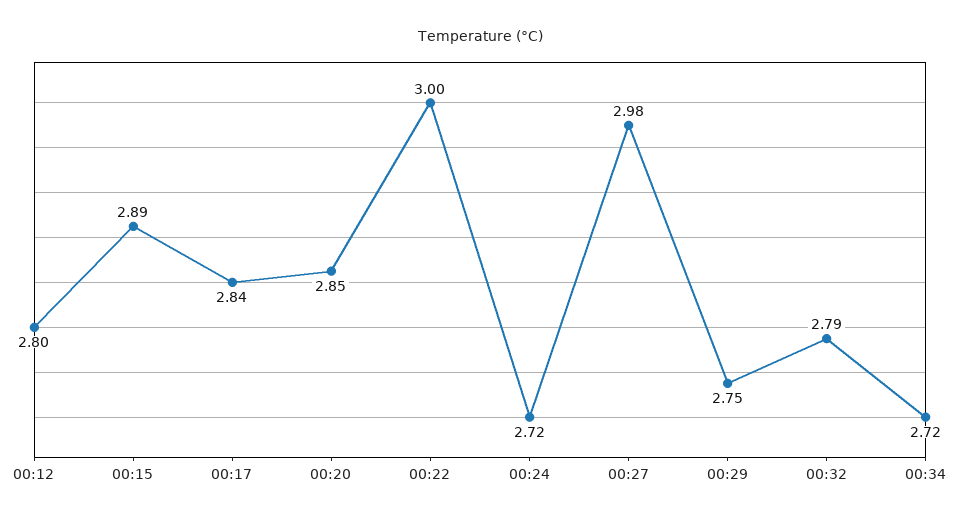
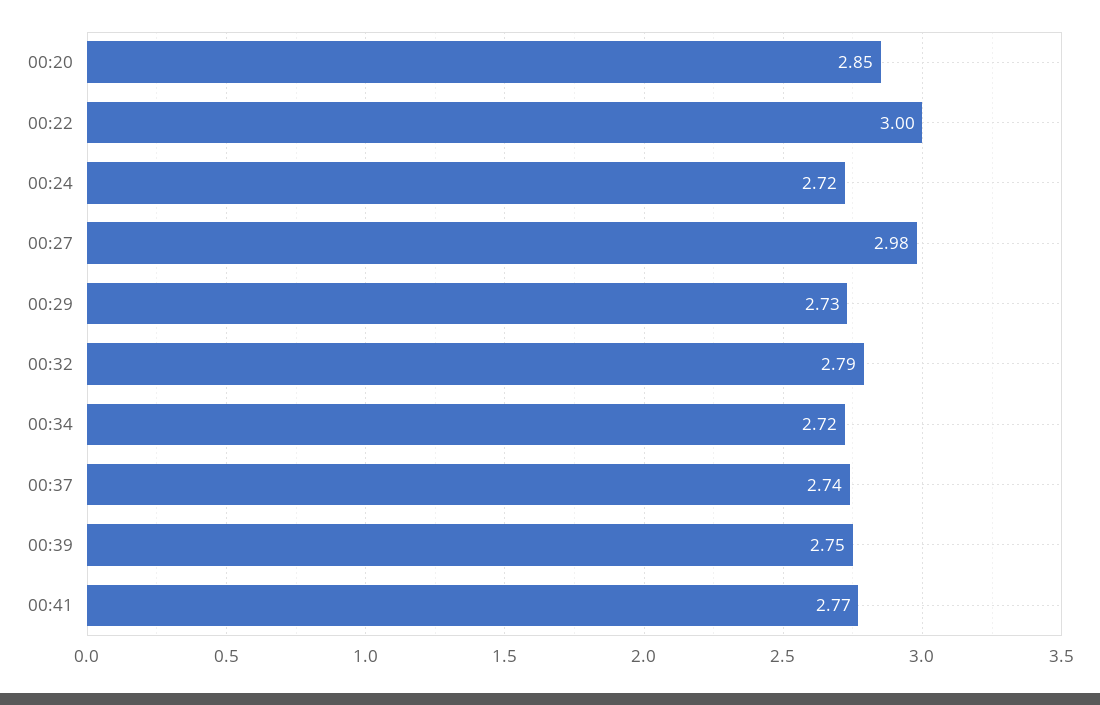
00:12: 2.8 -> none
00:15: 2.89 -> none
00:17: 2.84 -> none
00:29: 2.75 -> 2.73
00:37: none -> 2.74
00:39: none -> 2.75
00:41: none -> 2.77

